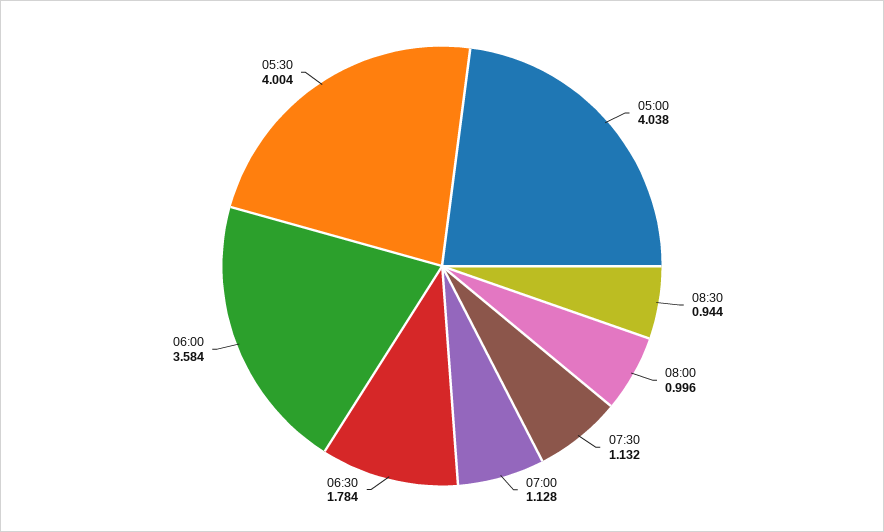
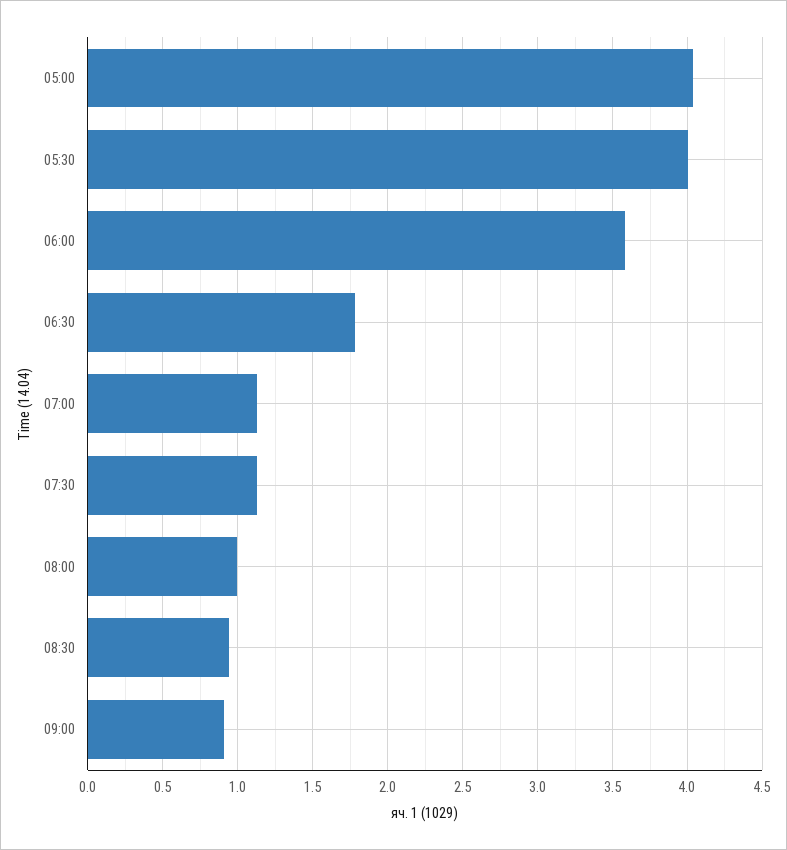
09:00: none -> 0.9

